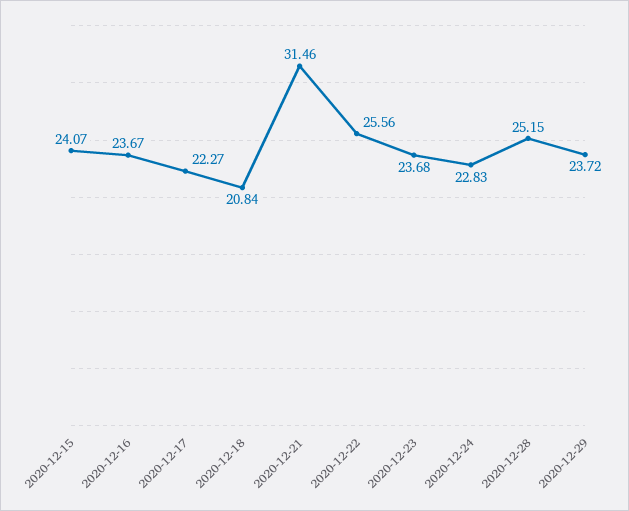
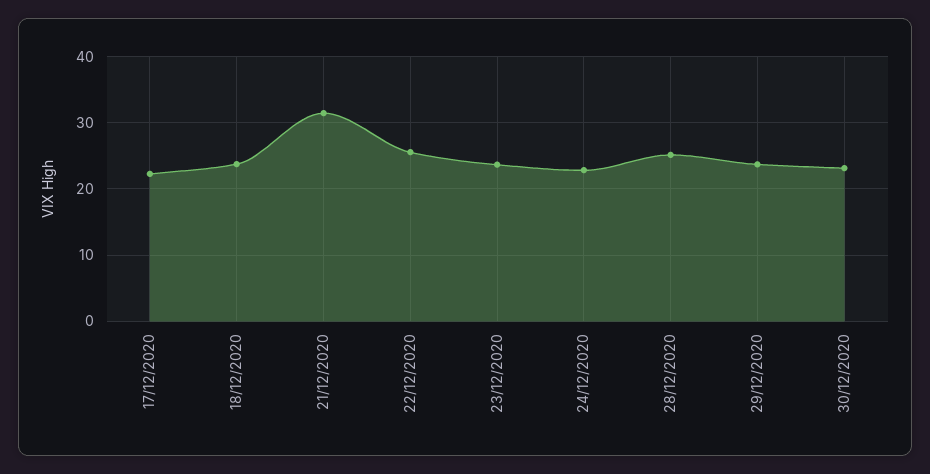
2020-12-15: 24.07 -> none
2020-12-16: 23.67 -> none
2020-12-18: 20.84 -> 24
30/12/2020: none -> 23

